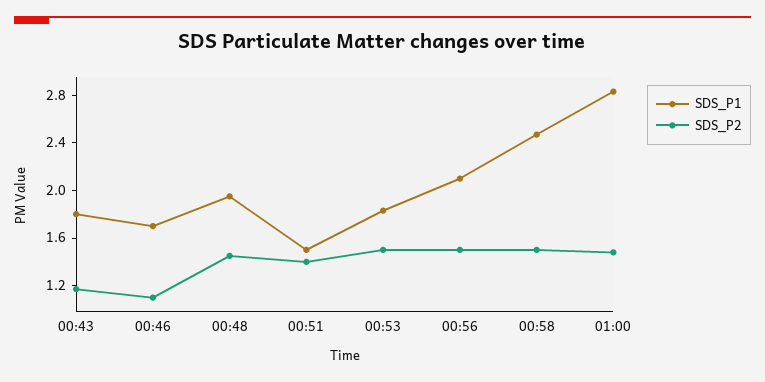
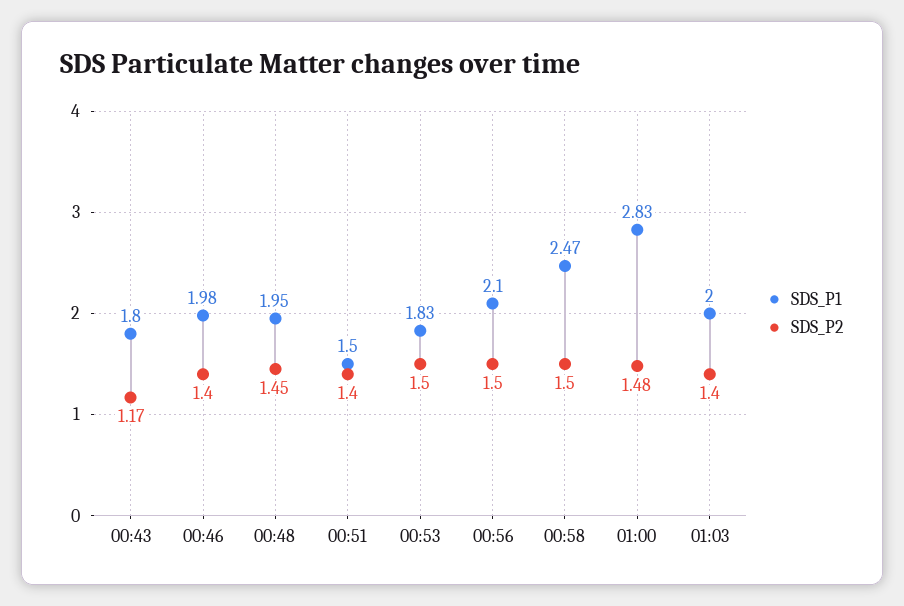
SDS_P1, 00:46: 1.7 -> 1.98
SDS_P2, 00:46: 1.1 -> 1.4
SDS_P1, 01:03: none -> 2
SDS_P2, 01:03: none -> 1.4

